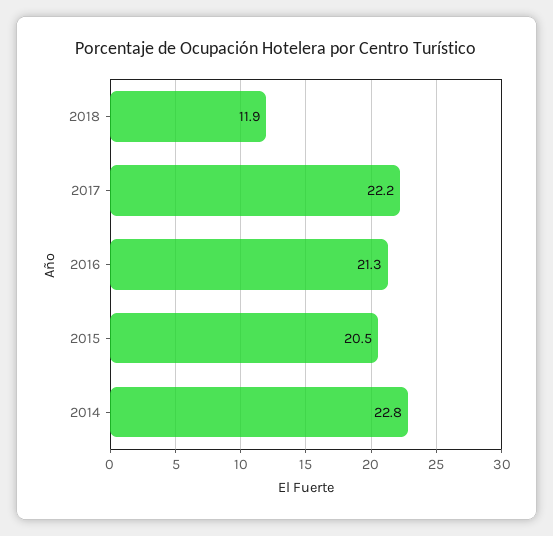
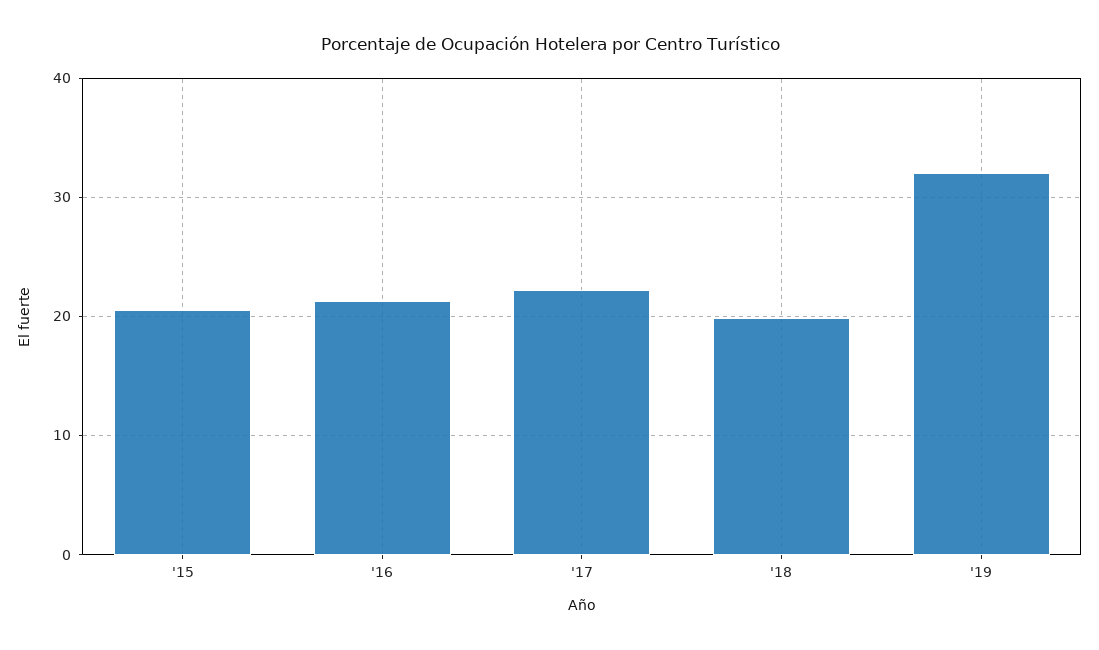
2018: 11.9 -> 20
2014: 22.8 -> none
'19: none -> 32

